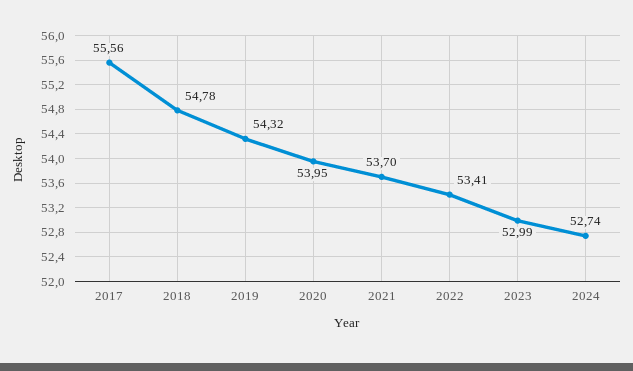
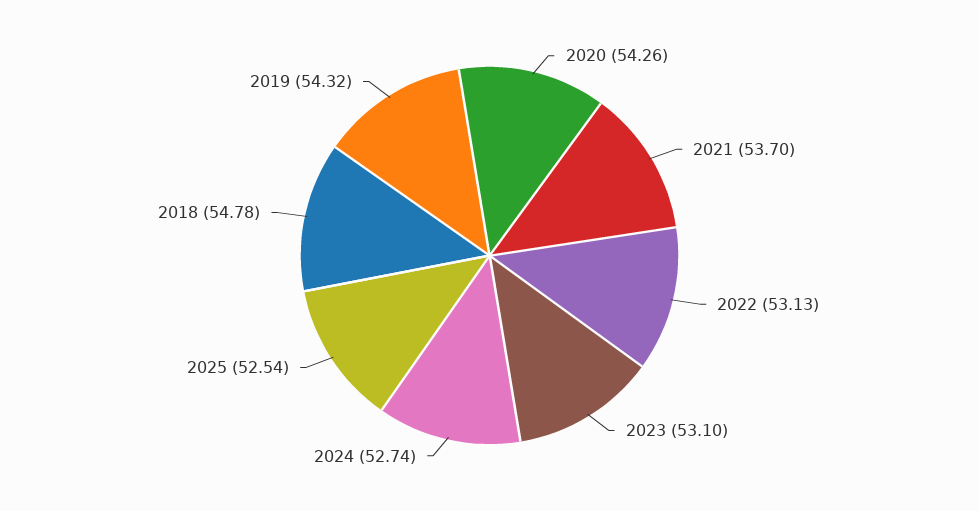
2017: 55.56 -> none
2020: 53.95 -> 54.26
2022: 53.41 -> 53.13
2023: 52.99 -> 53.1
2025: none -> 52.54

